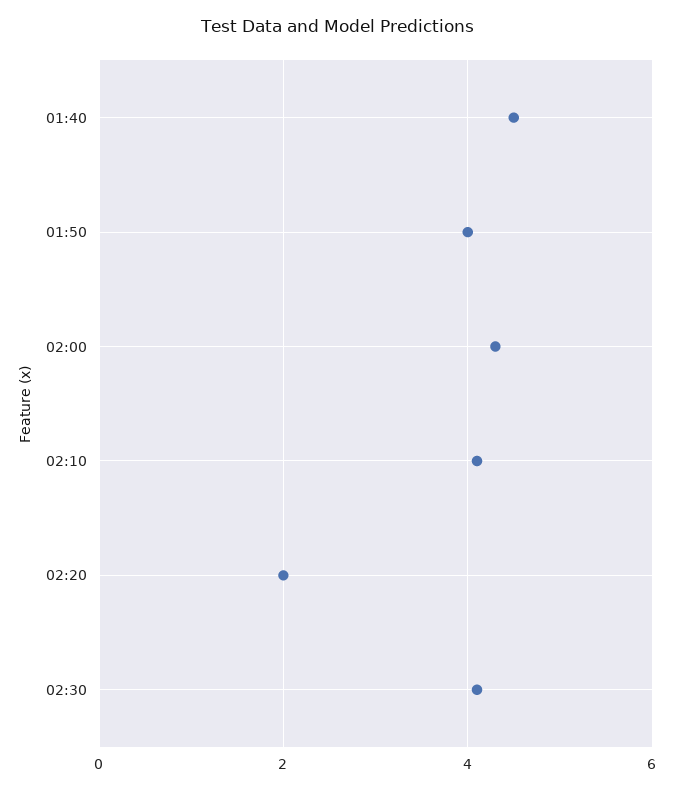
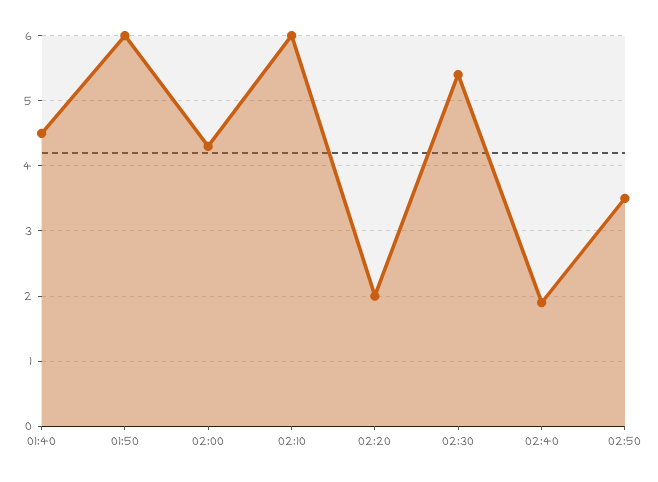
01:50: 4 -> 6
02:10: 4 -> 6
02:30: 4 -> 5.4
02:40: none -> 1.9
02:50: none -> 3.5

